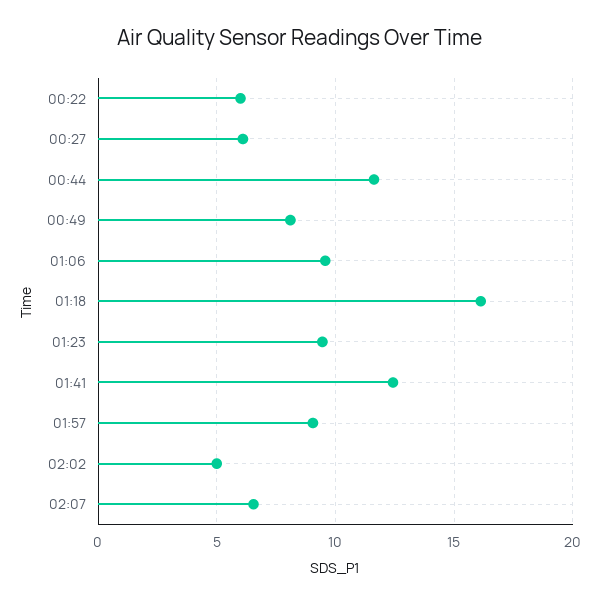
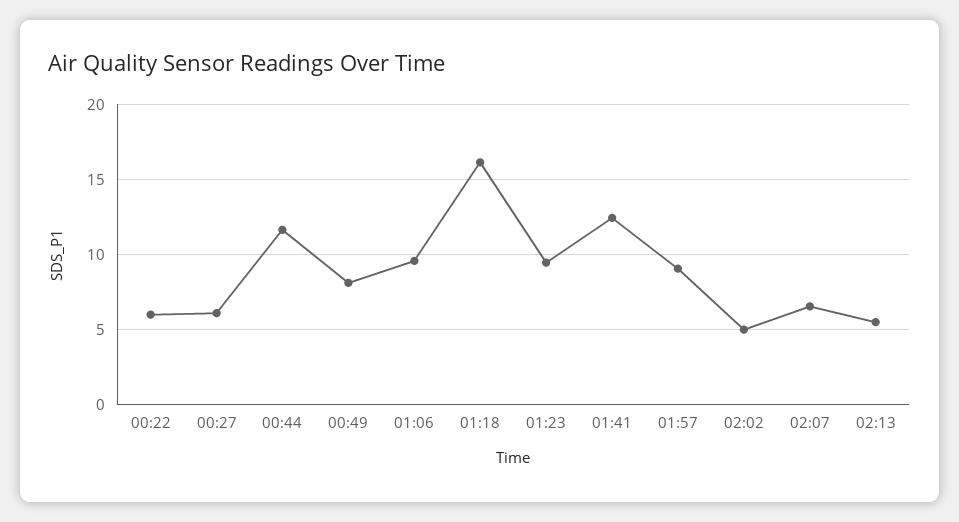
02:13: none -> 5.5

